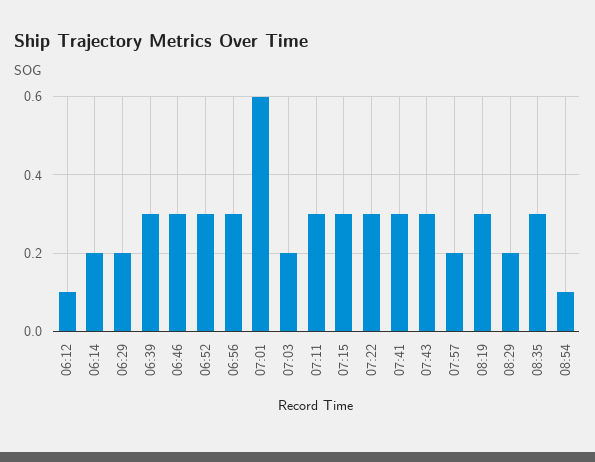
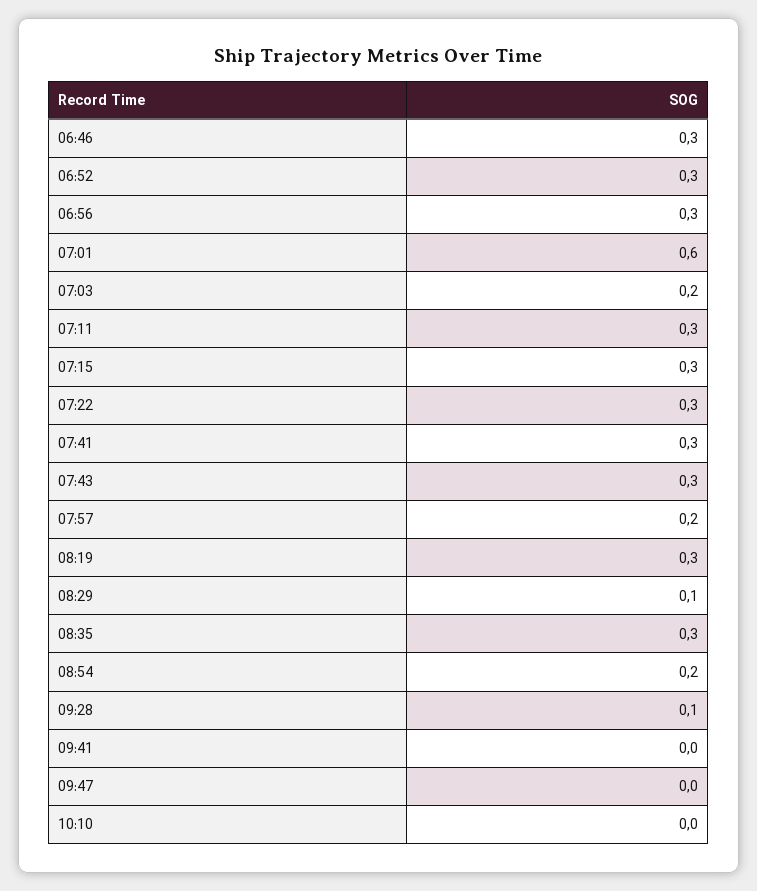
06:12: 0.1 -> none
06:14: 0.2 -> none
06:29: 0.2 -> none
06:39: 0.3 -> none
08:29: 0.2 -> 0.1
08:54: 0.1 -> 0.2
09:28: none -> 0.1
09:41: none -> 0
09:47: none -> 0
10:10: none -> 0

